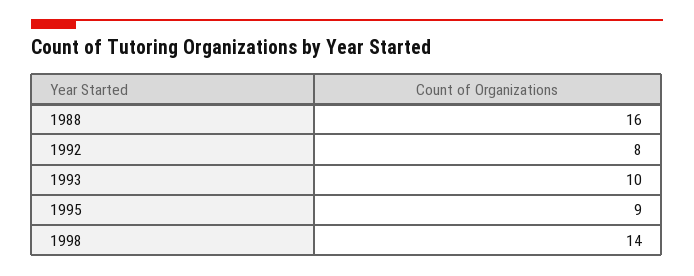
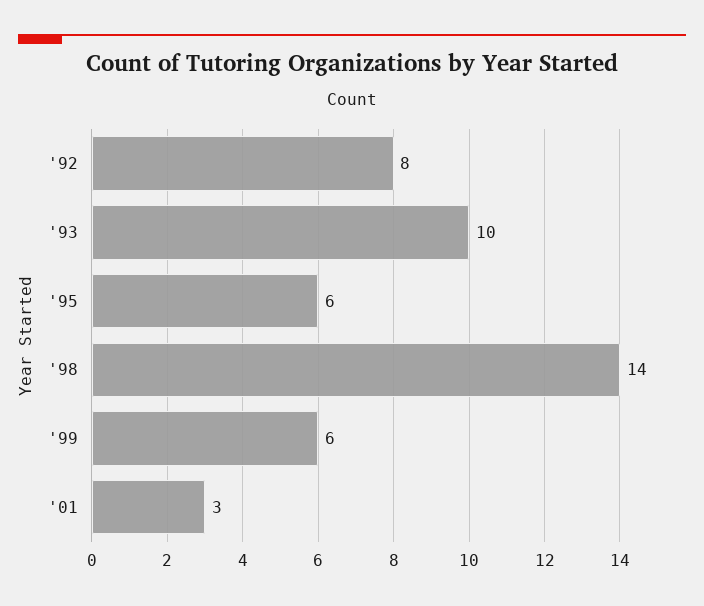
1988: 16 -> none
1995: 9 -> 6
'99: none -> 6
'01: none -> 3

